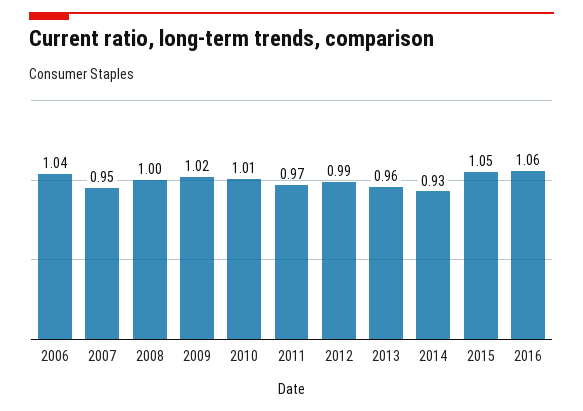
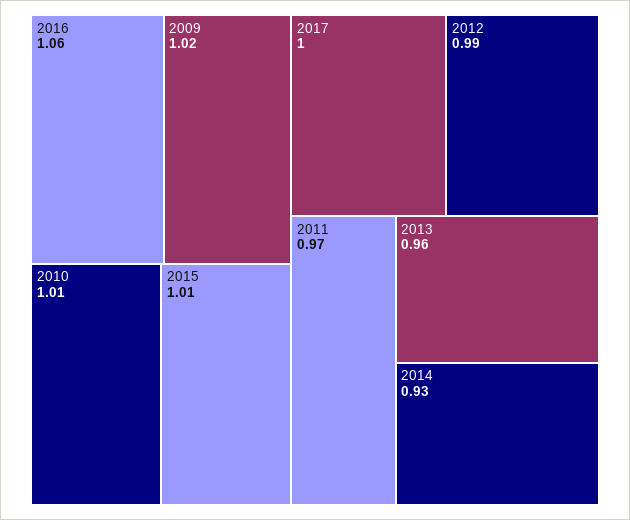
2006: 1.04 -> none
2007: 0.95 -> none
2008: 1 -> none
2015: 1.05 -> 1.01
2017: none -> 1

